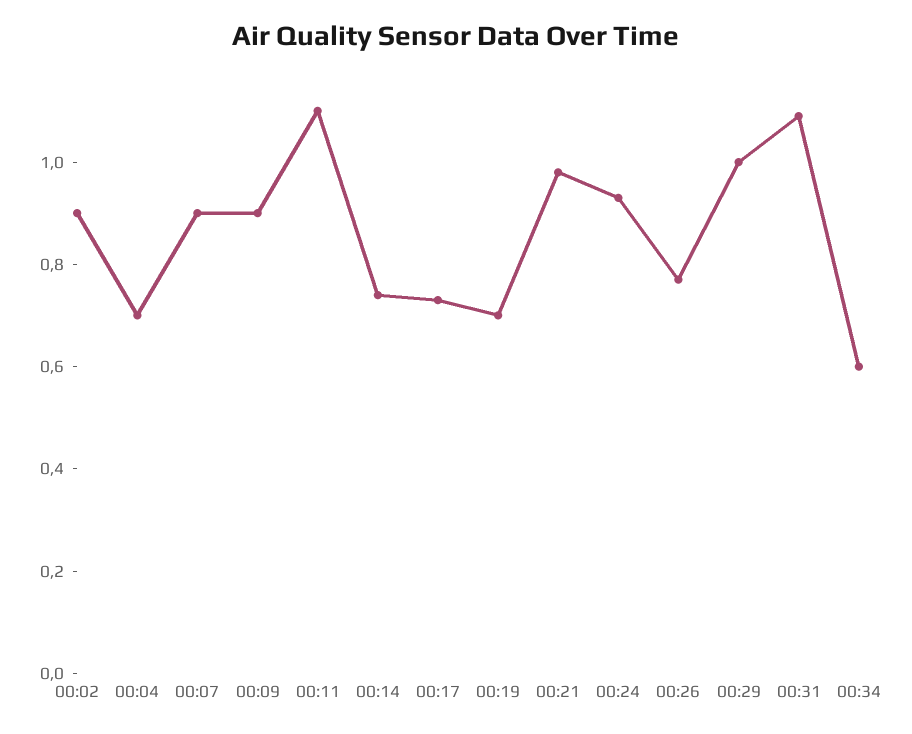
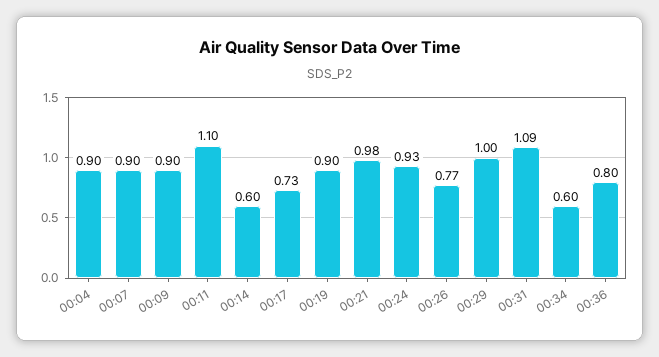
00:02: 0.9 -> none
00:04: 0.7 -> 0.9
00:14: 0.75 -> 0.6
00:19: 0.7 -> 0.9
00:36: none -> 0.8

